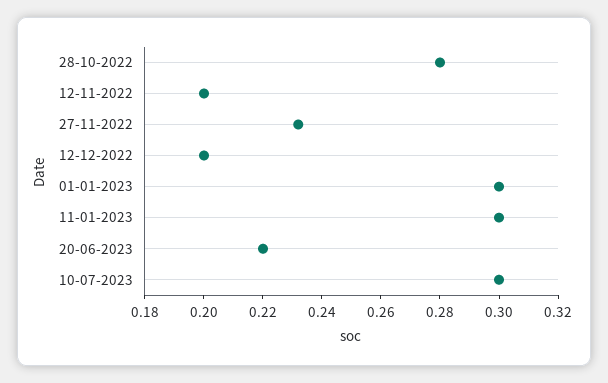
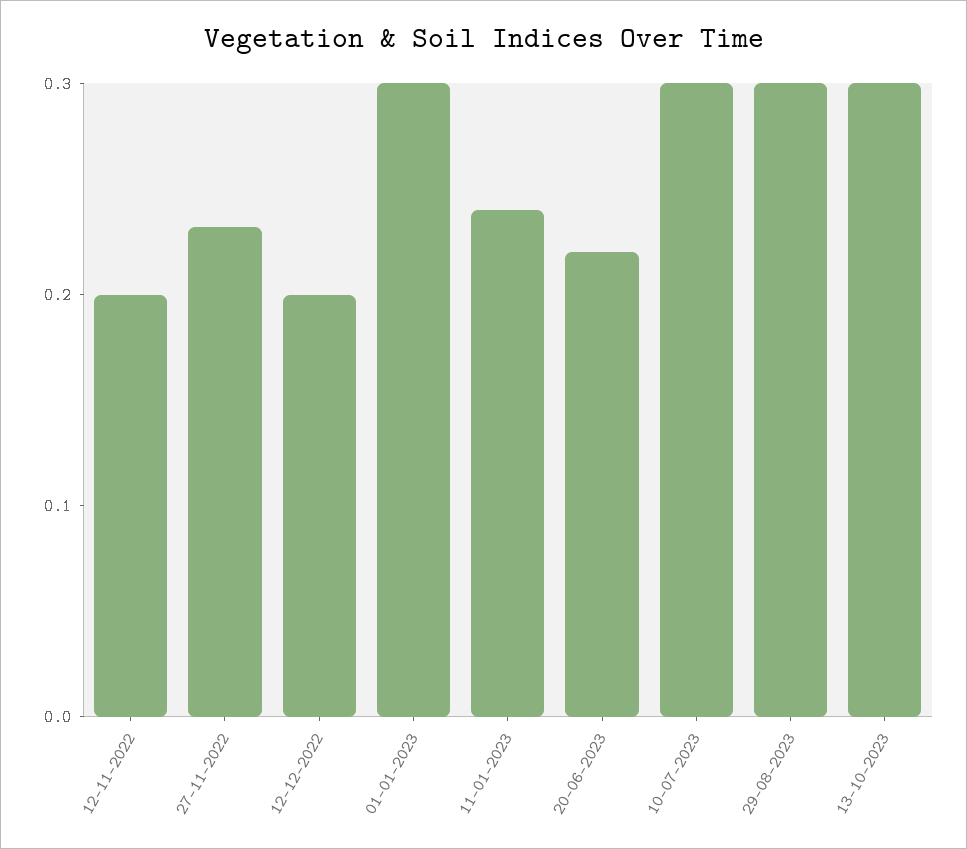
28-10-2022: 0.28 -> none
11-01-2023: 0.3 -> 0.24
29-08-2023: none -> 0.3
13-10-2023: none -> 0.3

